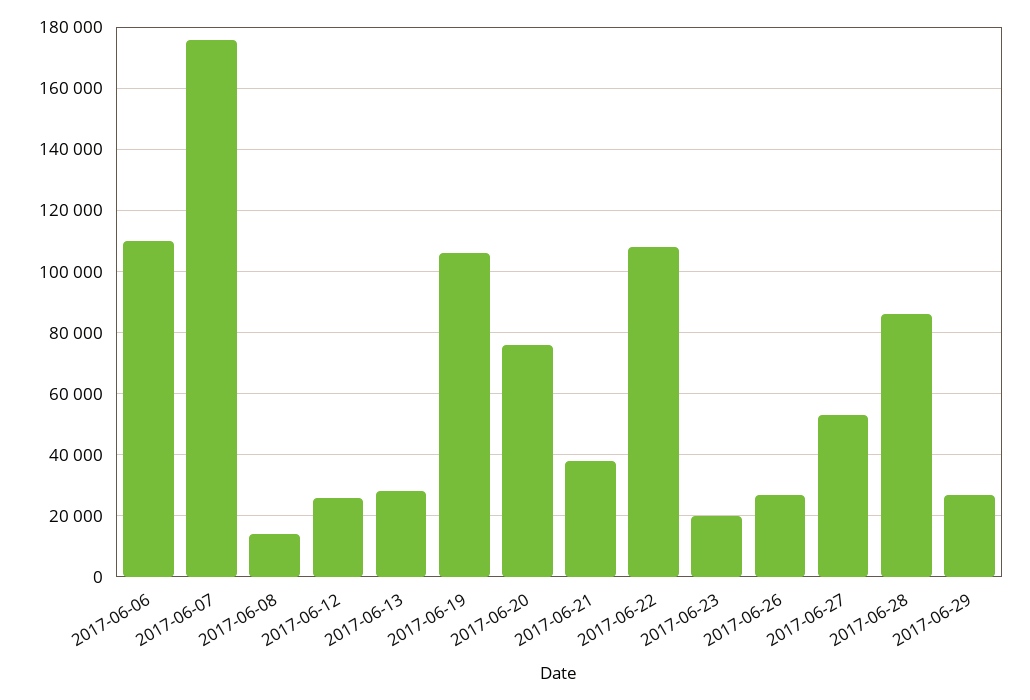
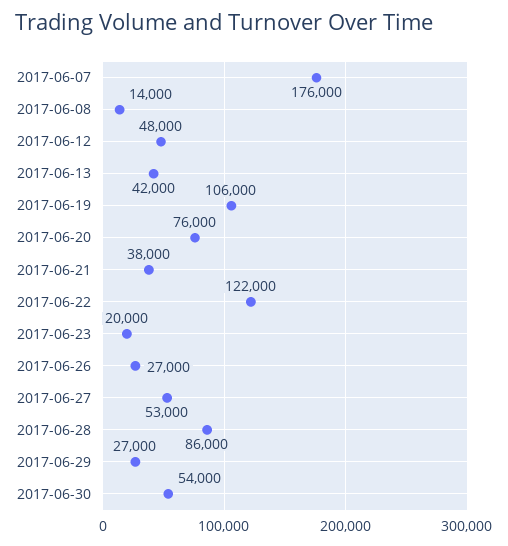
2017-06-06: 110000 -> none
2017-06-12: 26000 -> 48000
2017-06-13: 28000 -> 42000
2017-06-22: 108000 -> 122000
2017-06-30: none -> 54000

